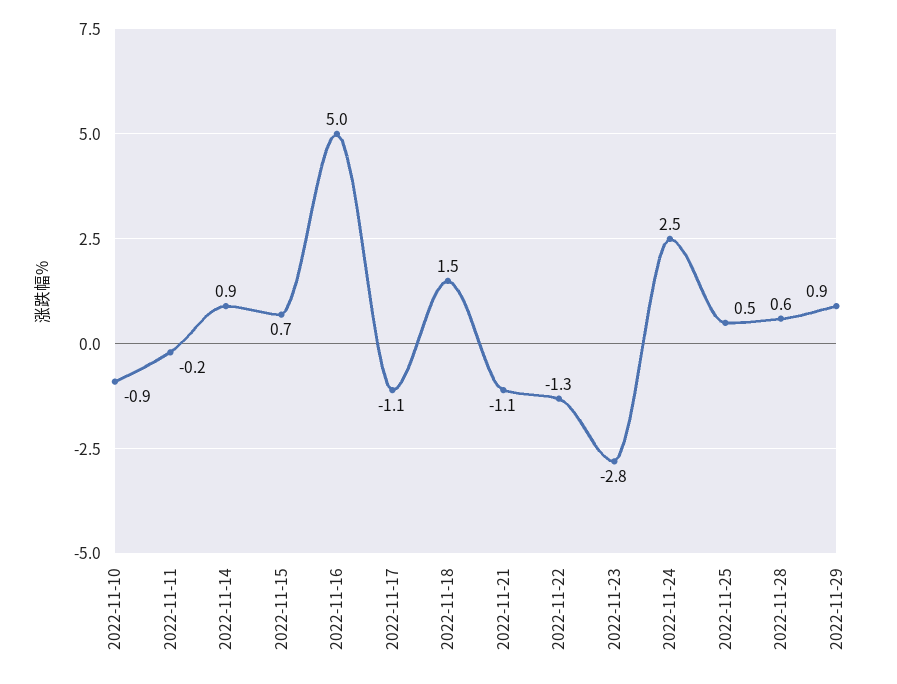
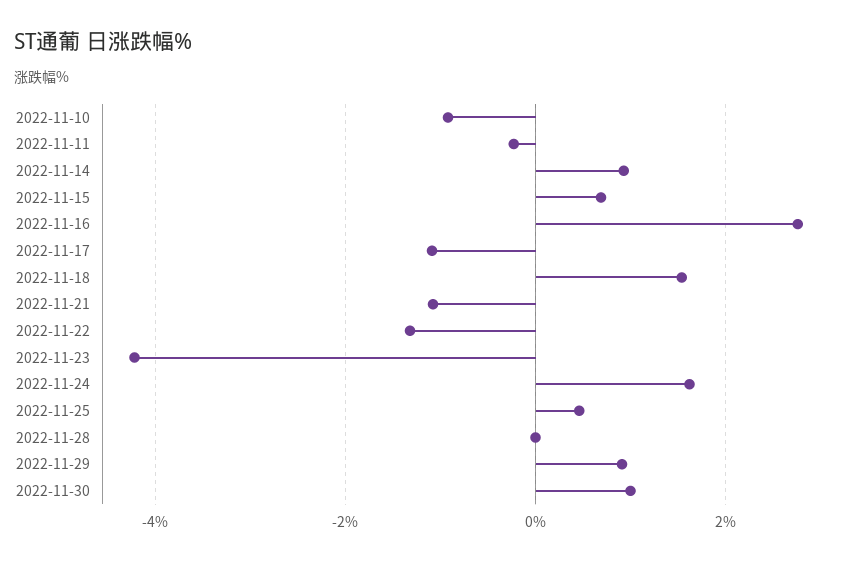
2022-11-16: 5 -> 2.8
2022-11-23: -2.8 -> -4.2
2022-11-24: 2.5 -> 1.6
2022-11-28: 0.6 -> 0
2022-11-30: none -> 1

